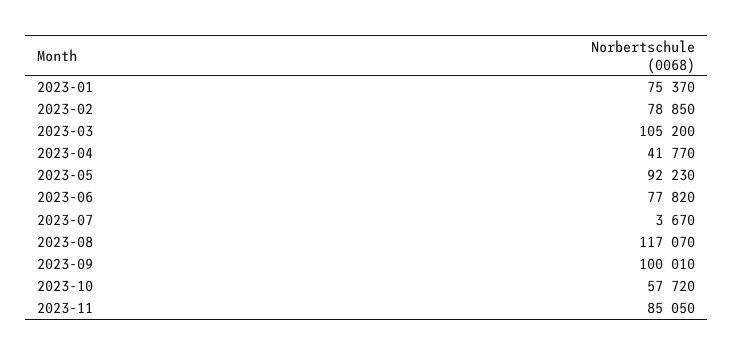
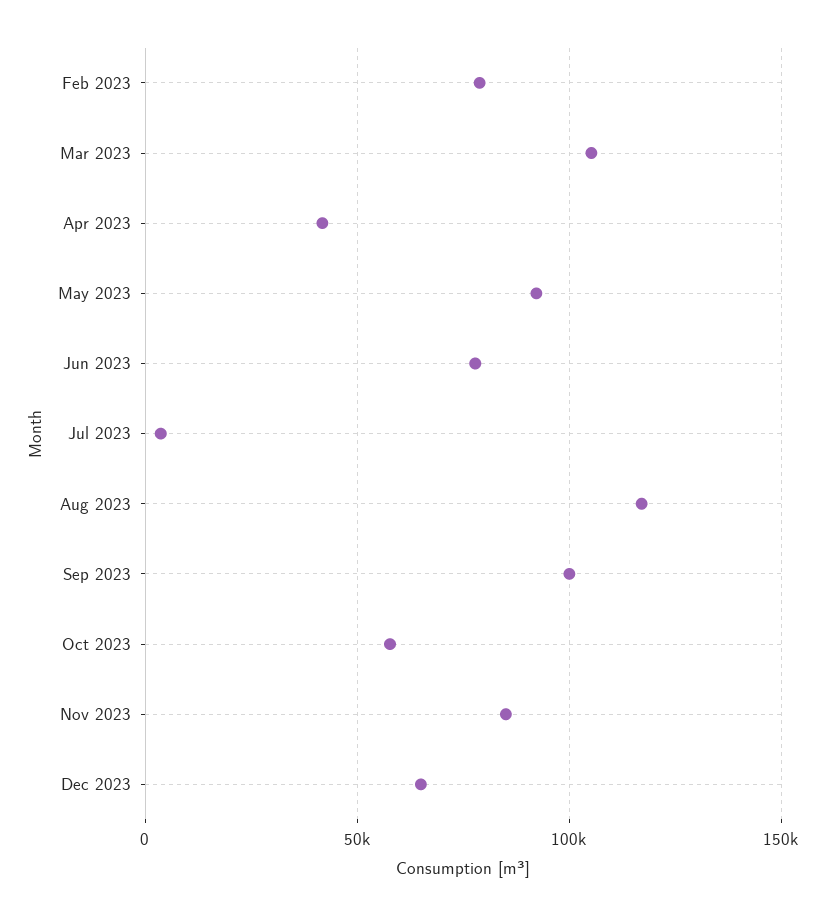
2023-01: 75370 -> none
Dec 2023: none -> 65000

